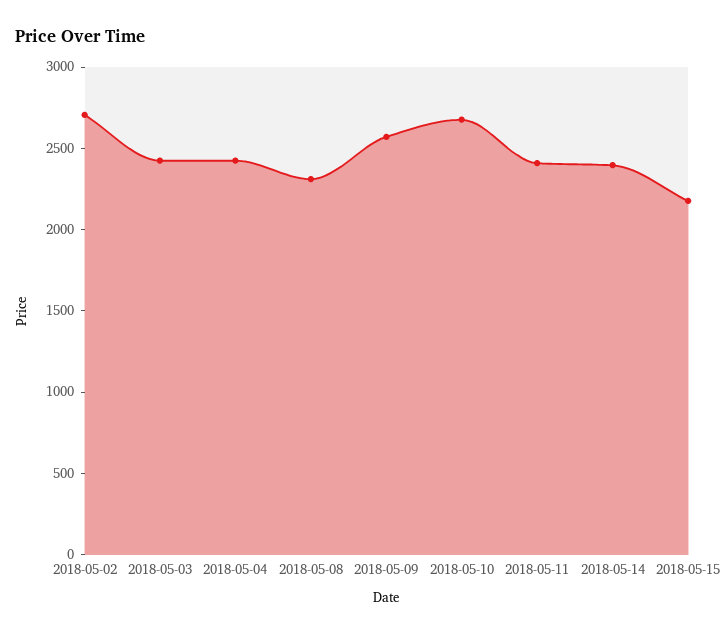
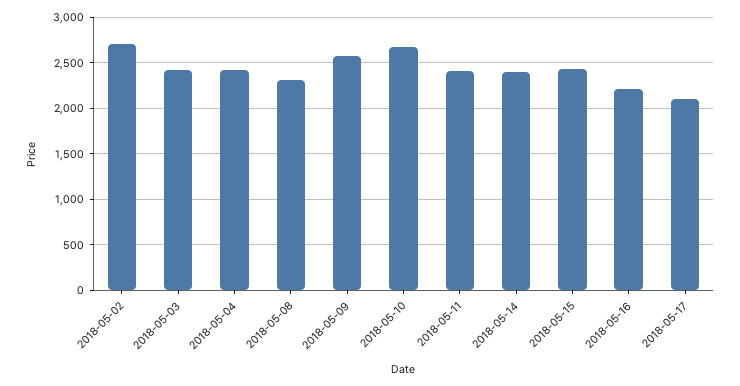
2018-05-15: 2200 -> 2400
2018-05-16: none -> 2200
2018-05-17: none -> 2100

